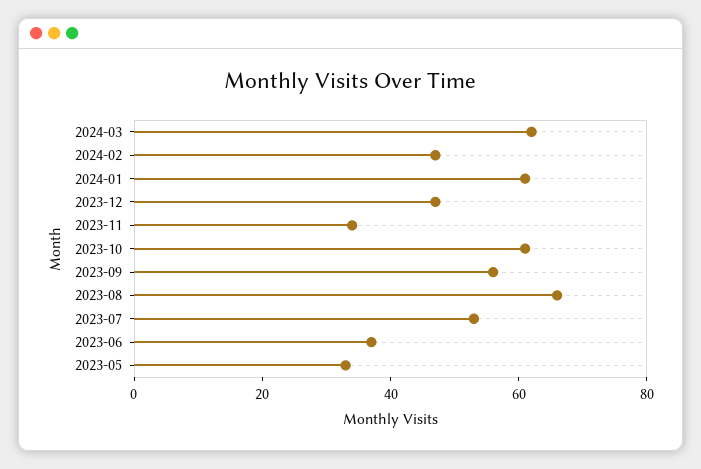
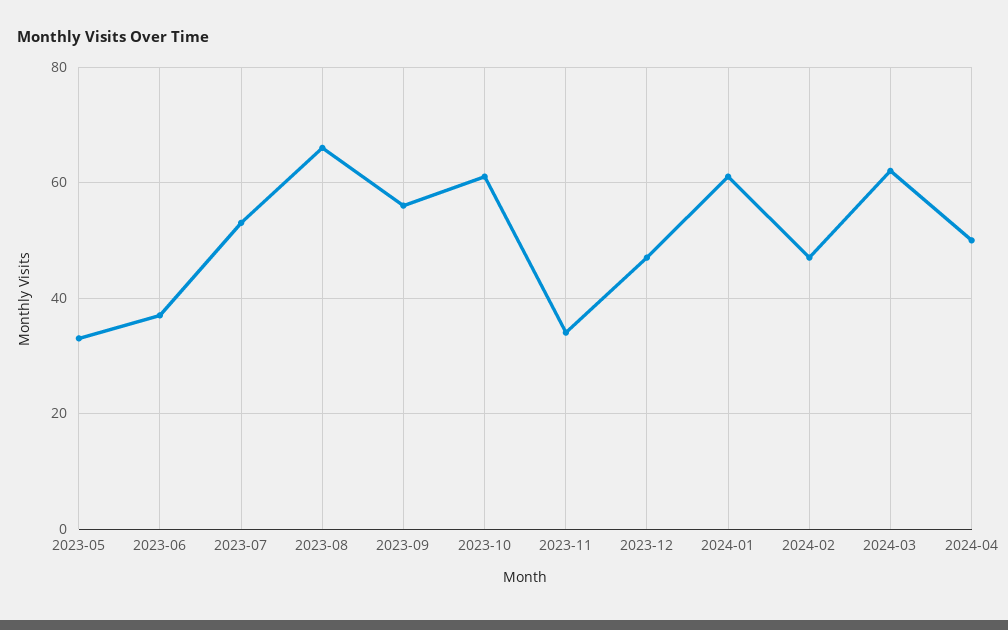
2024-04: none -> 50

